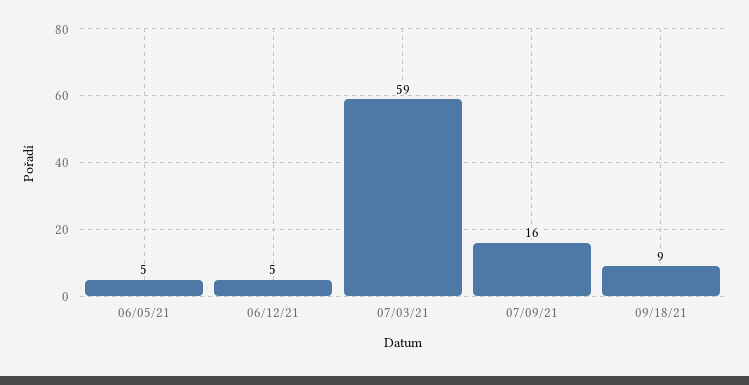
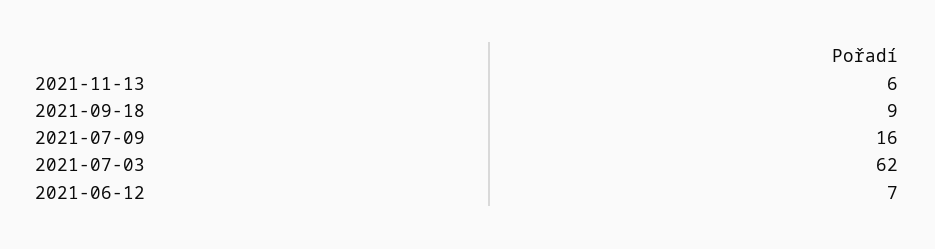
06/05/21: 5 -> none
06/12/21: 5 -> 7
07/03/21: 59 -> 62
2021-11-13: none -> 6

